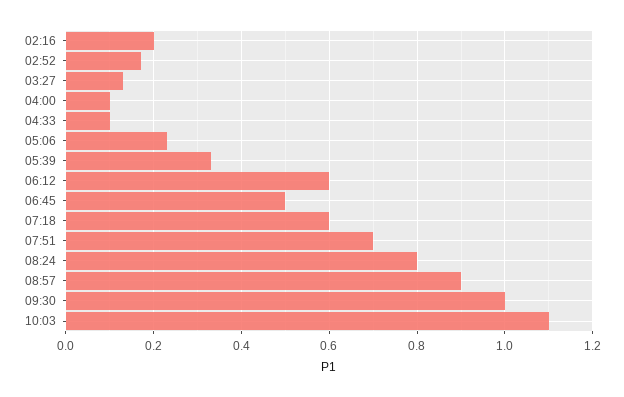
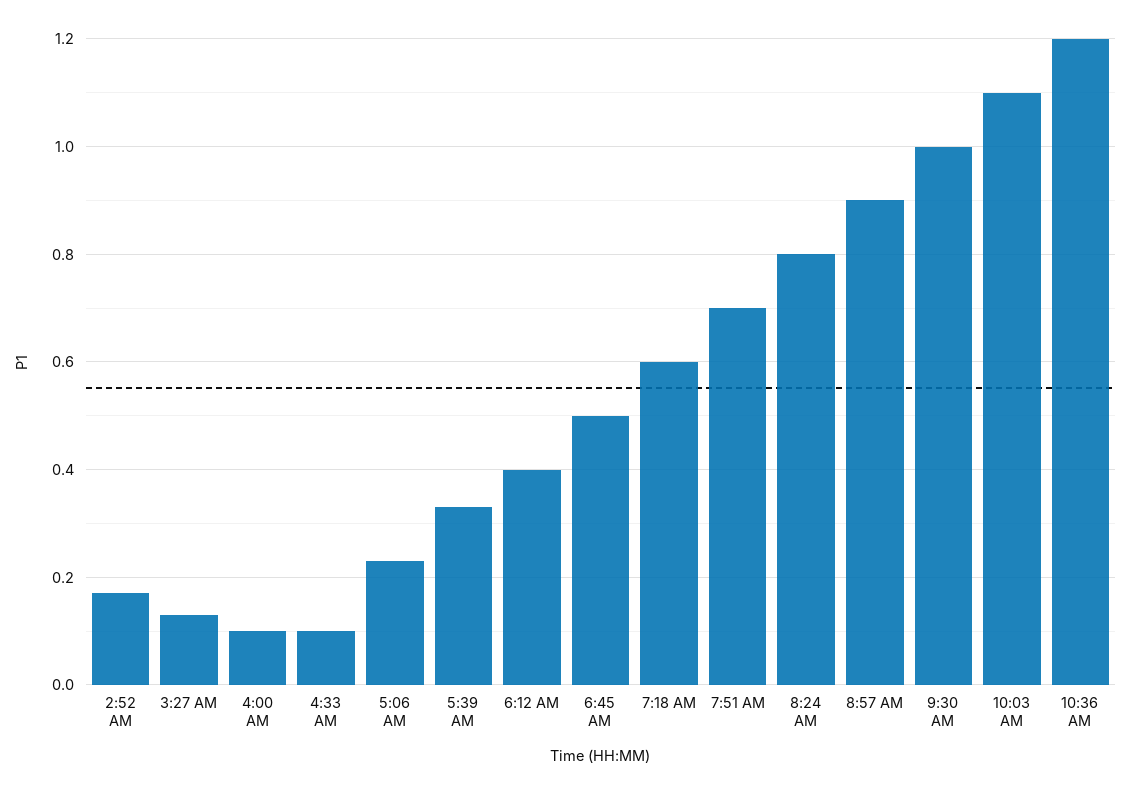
02:16: 0.2 -> none
06:12: 0.6 -> 0.4
10:36 AM: none -> 1.2

